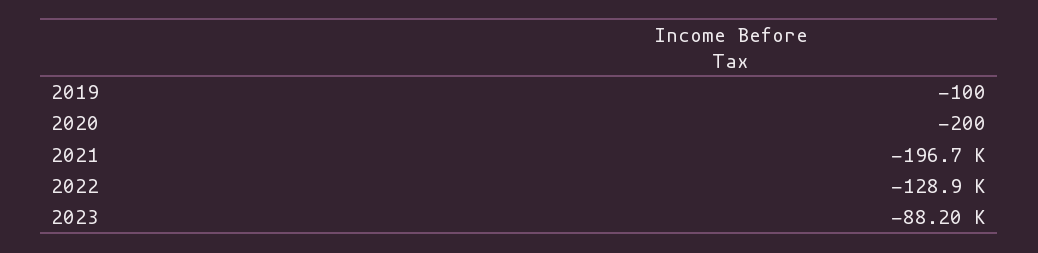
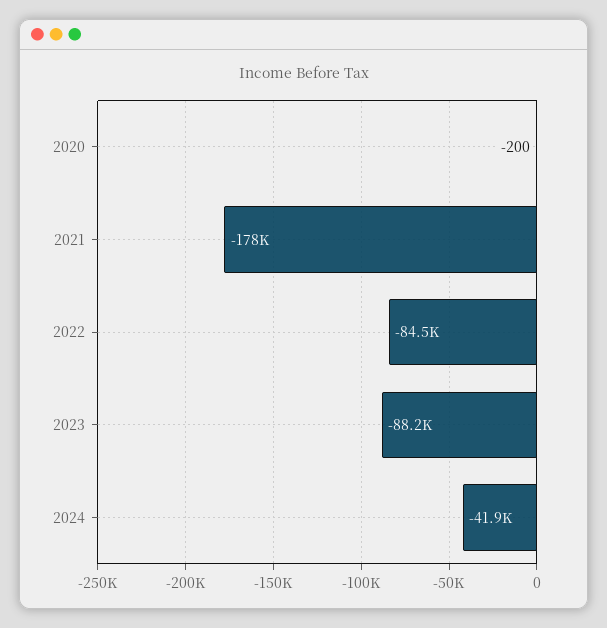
2019: -100 -> none
2021: -196700 -> -178000
2022: -128900 -> -84500
2024: none -> -41900

